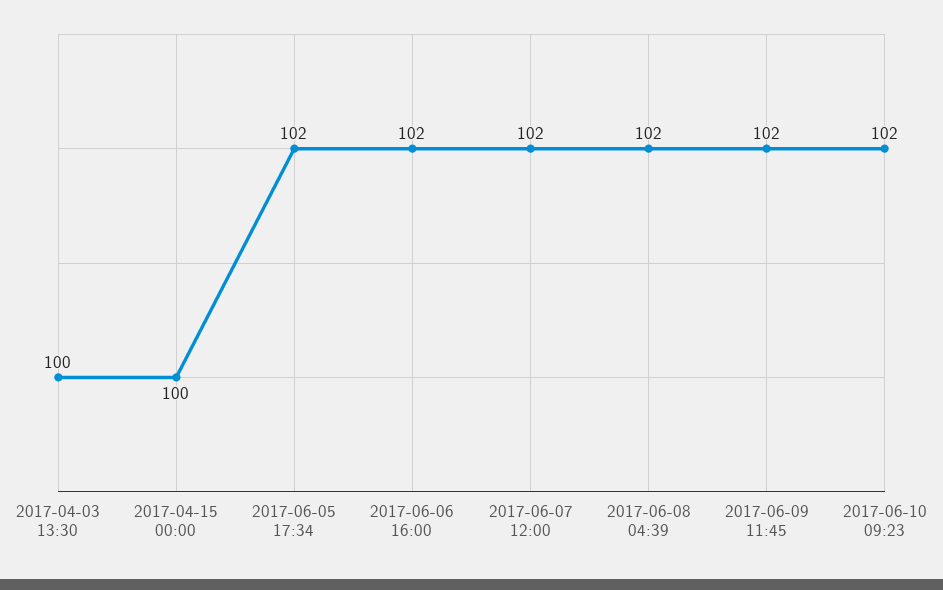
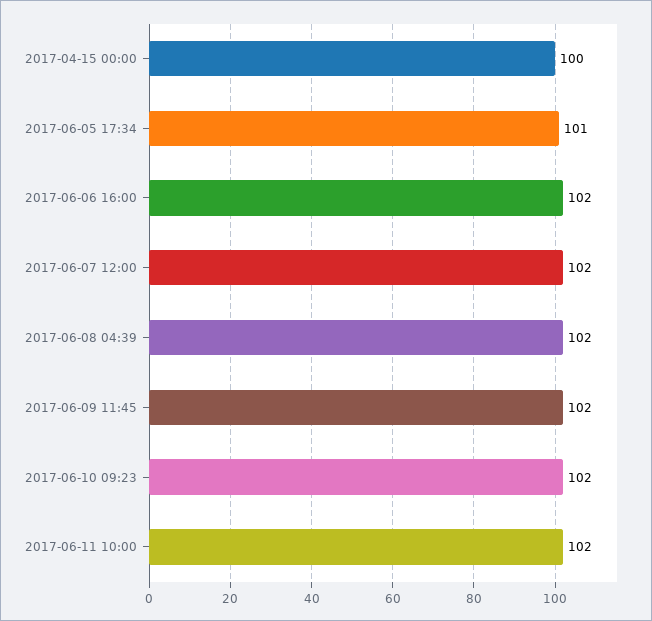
2017-04-03 13:30: 100 -> none
2017-06-05 17:34: 102 -> 101
2017-06-11 10:00: none -> 102

